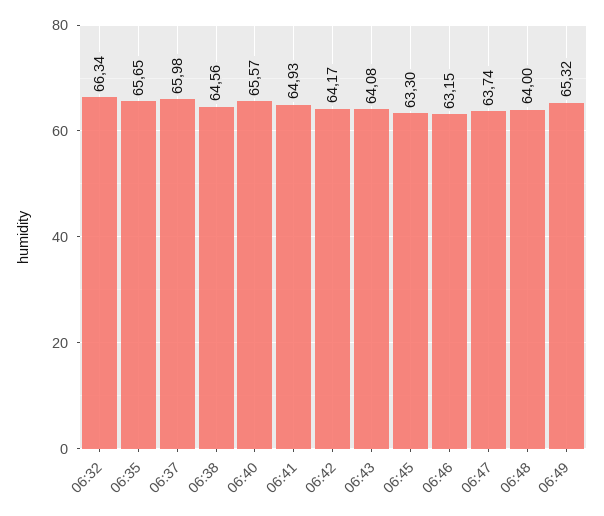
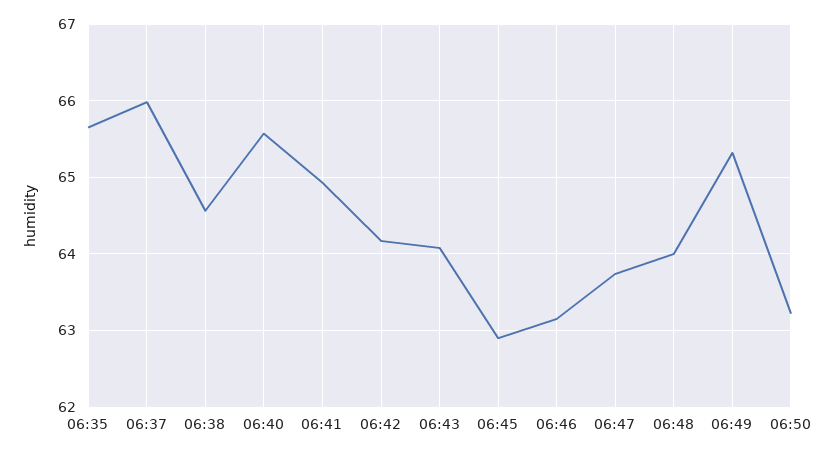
06:32: 66.34 -> none
06:45: 63.3 -> 62.9
06:50: none -> 63.2

